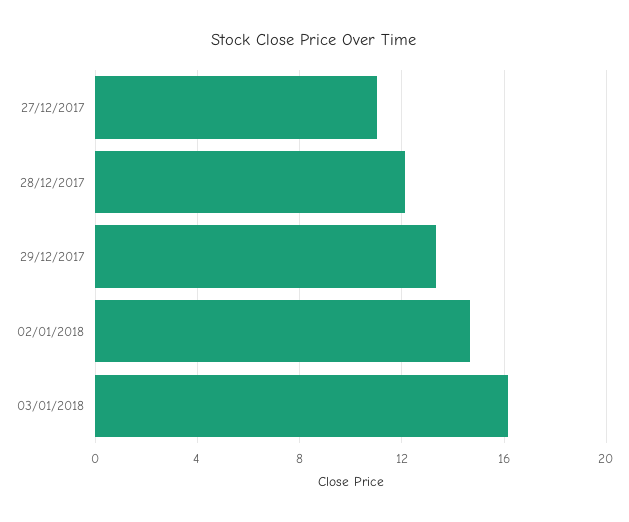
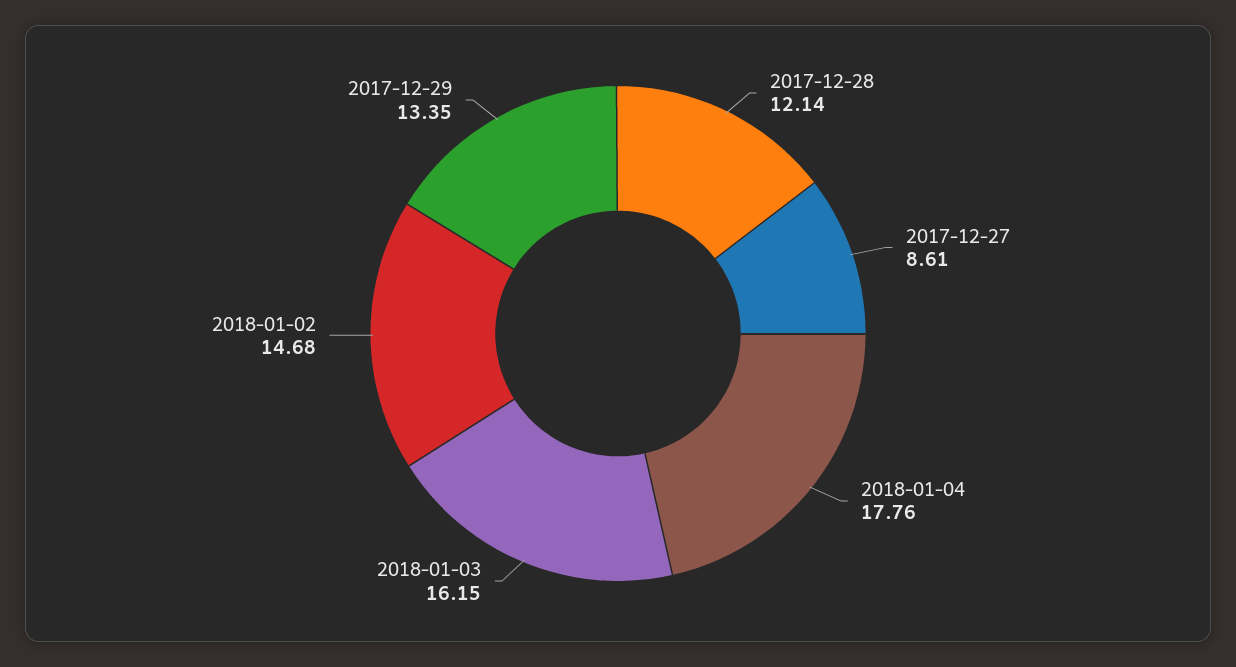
27/12/2017: 11 -> 8.61
2018-01-04: none -> 17.76

